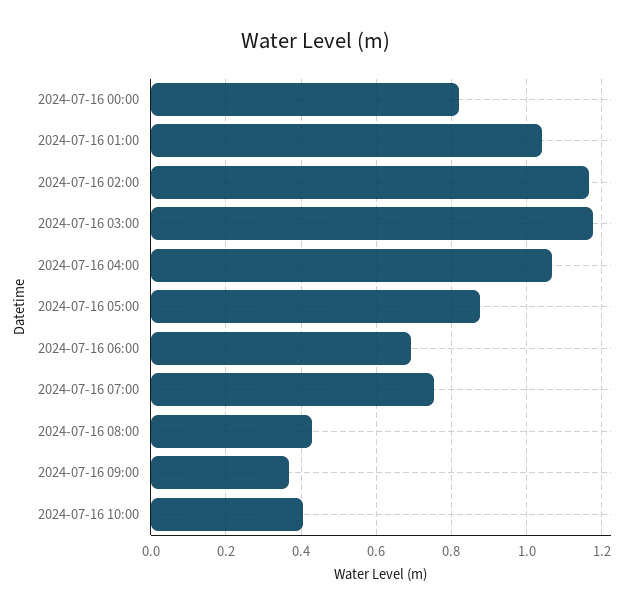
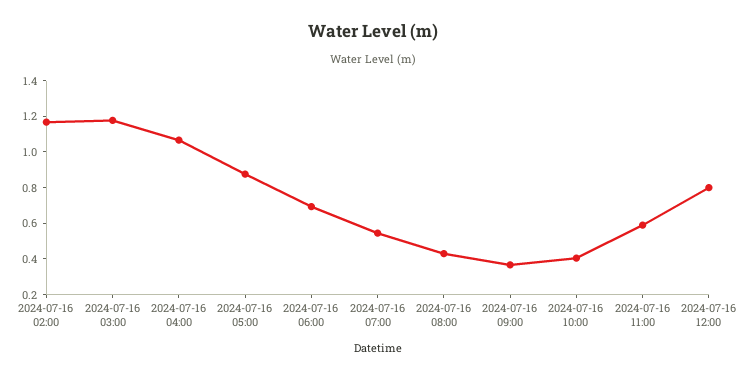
2024-07-16 00:00: 0.82 -> none
2024-07-16 01:00: 1.04 -> none
2024-07-16 07:00: 0.76 -> 0.55
2024-07-16 11:00: none -> 0.6
2024-07-16 12:00: none -> 0.8

